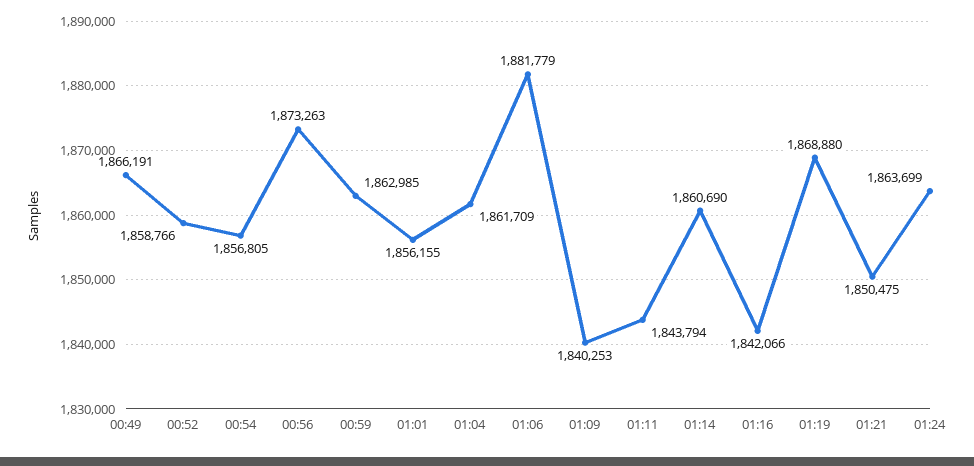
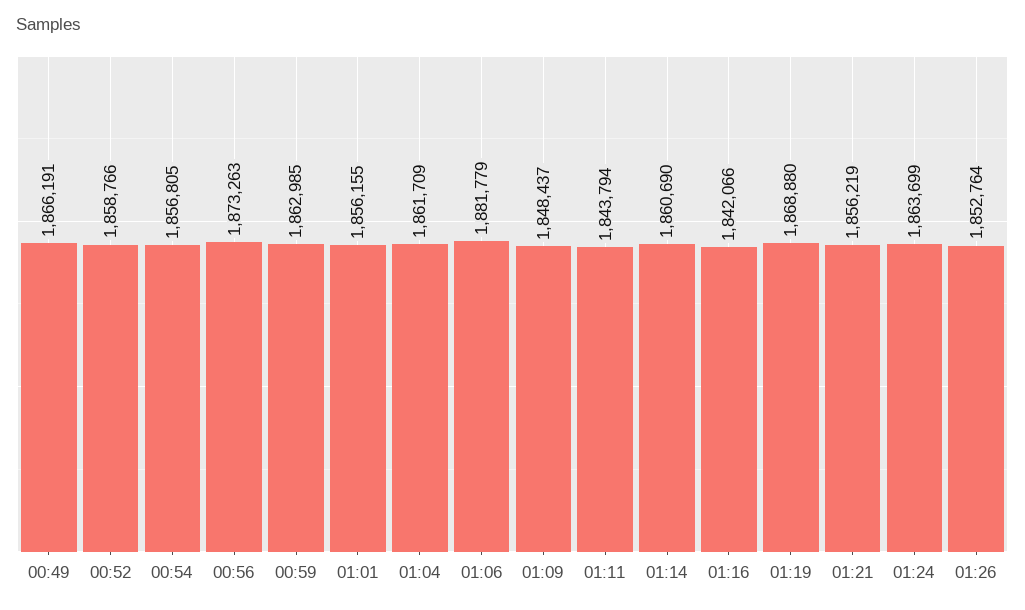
01:09: 1840253 -> 1848437
01:21: 1850475 -> 1856219
01:26: none -> 1852764

